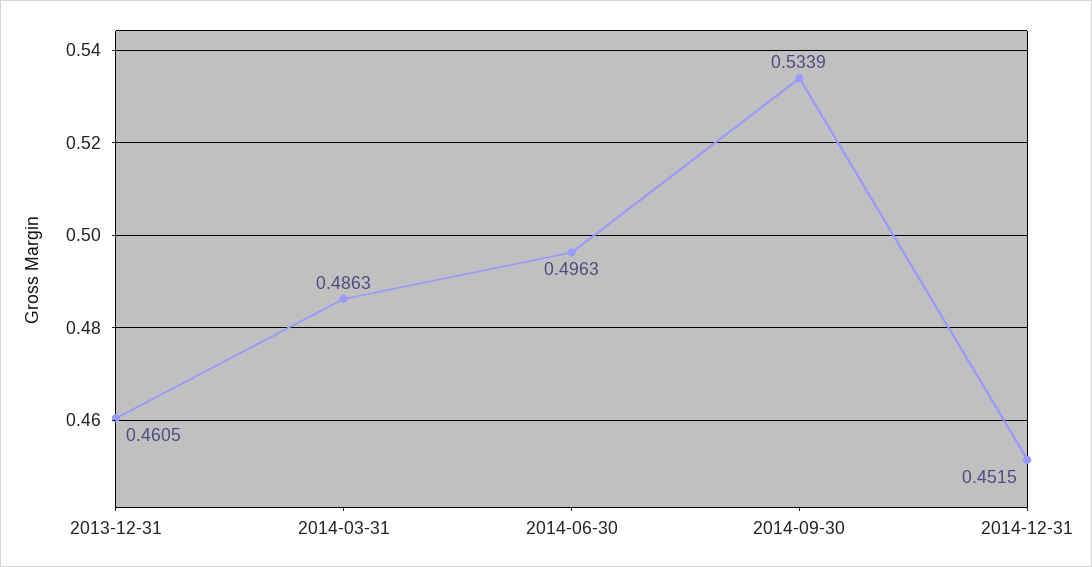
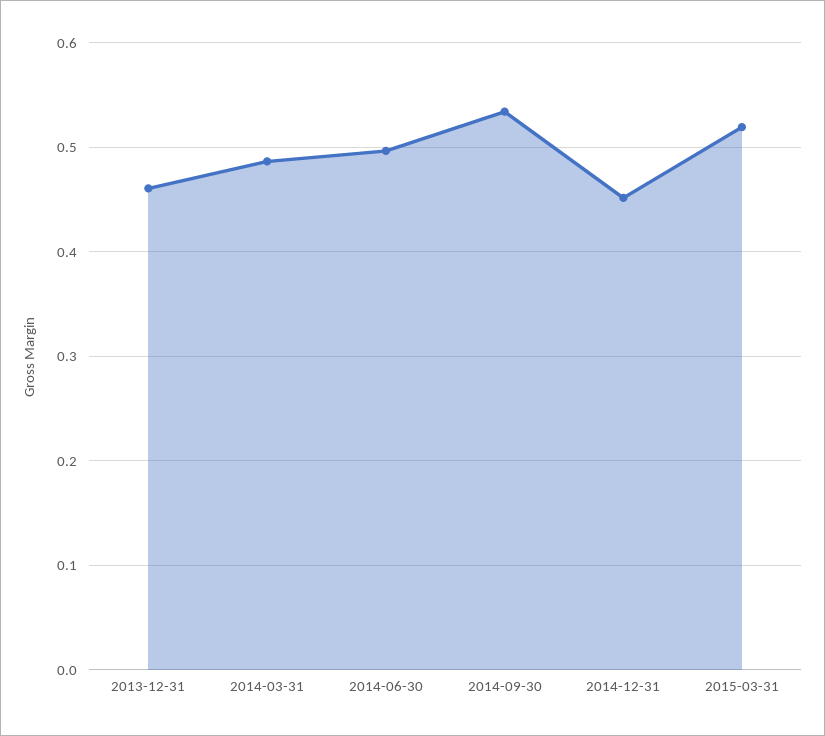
2015-03-31: none -> 0.52

